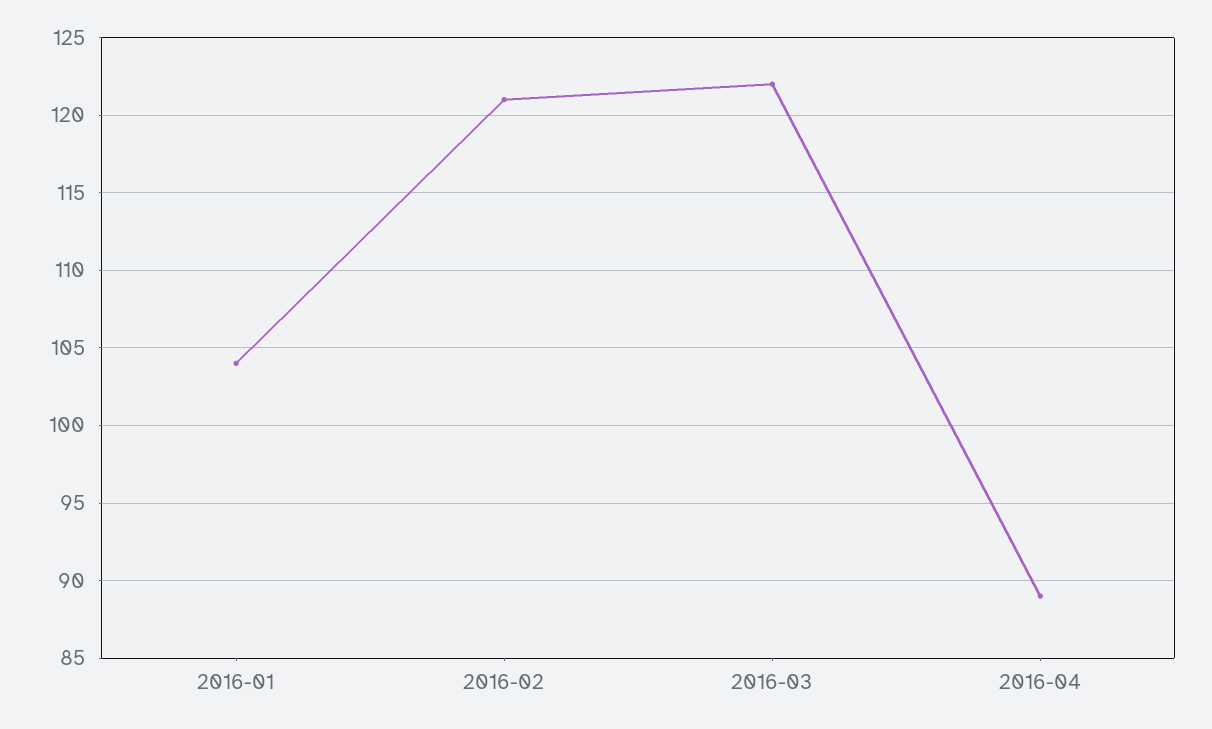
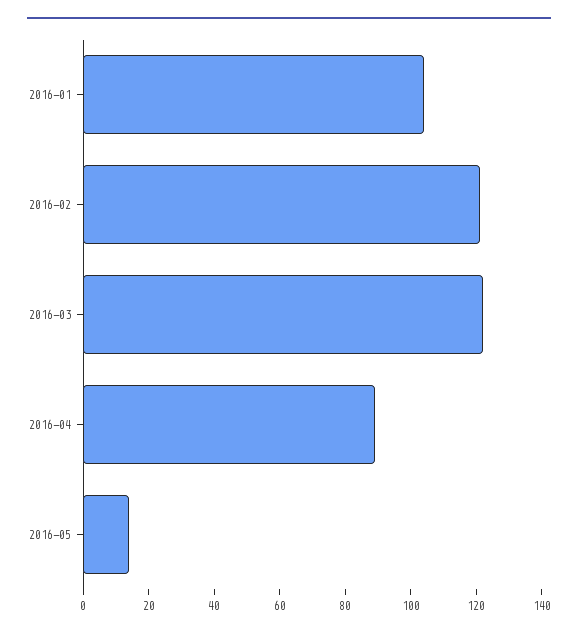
2016-05: none -> 15

